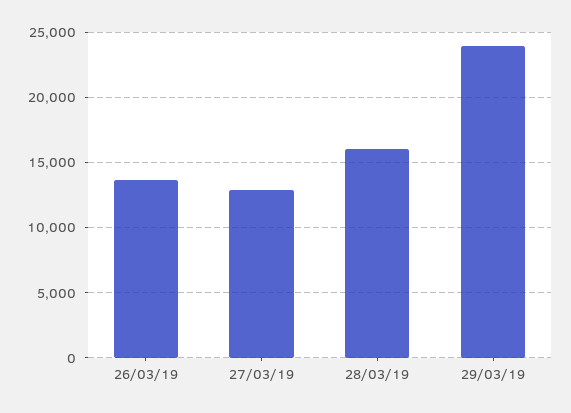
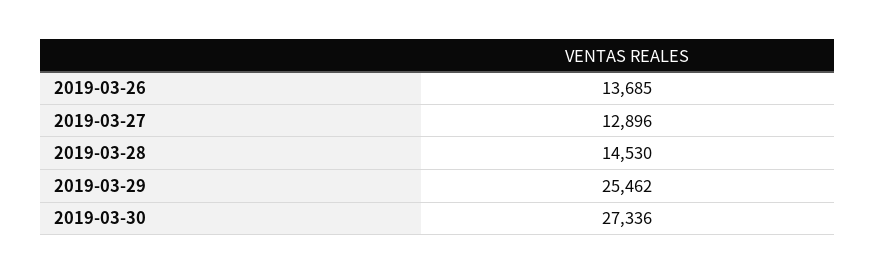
28/03/19: 16000 -> 14530
29/03/19: 24000 -> 25462
2019-03-30: none -> 27336

